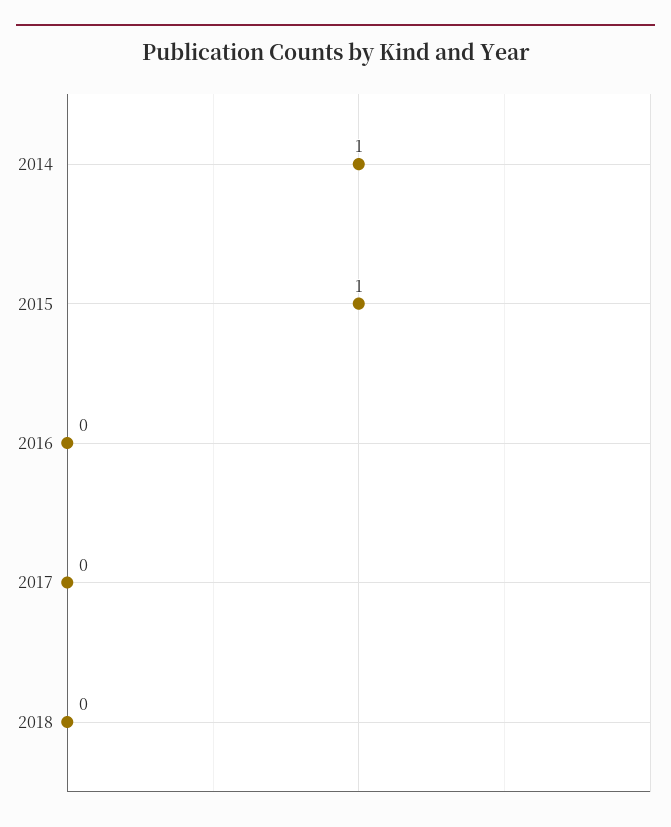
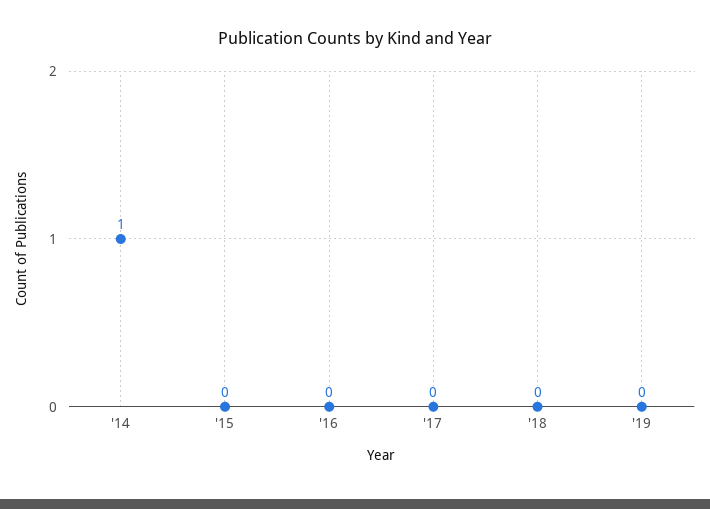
2015: 1 -> 0
'19: none -> 0

